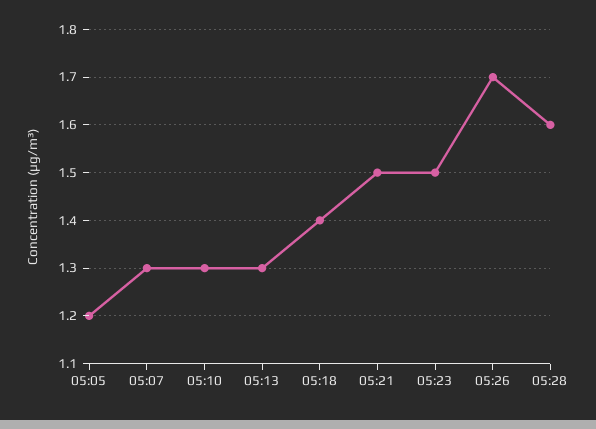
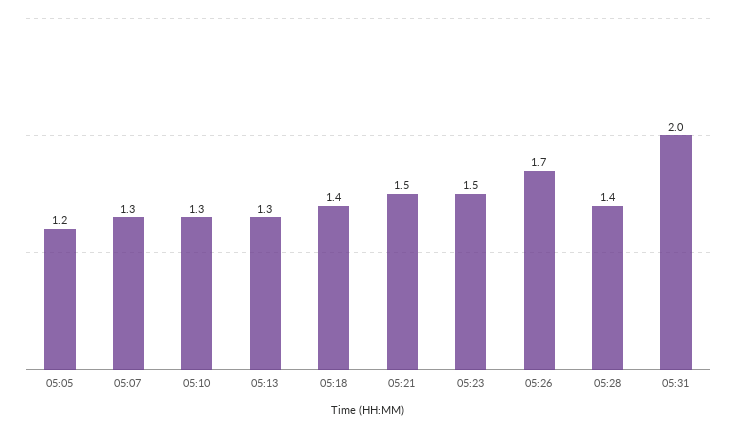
05:28: 1.6 -> 1.4
05:31: none -> 2

